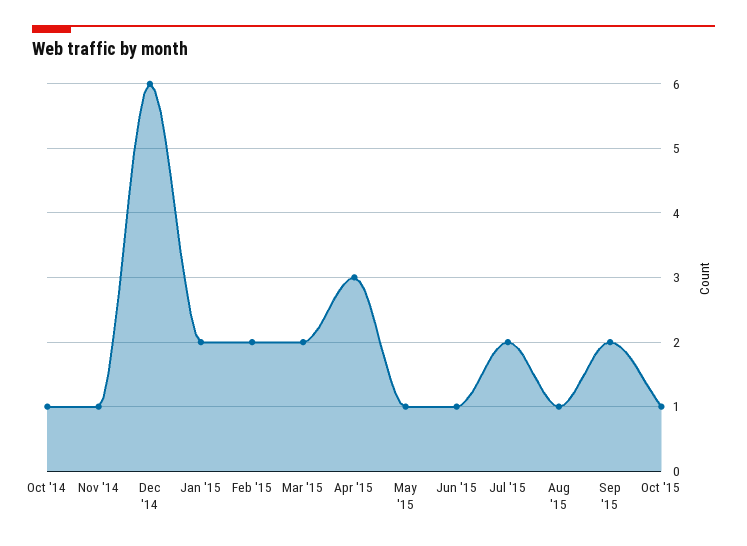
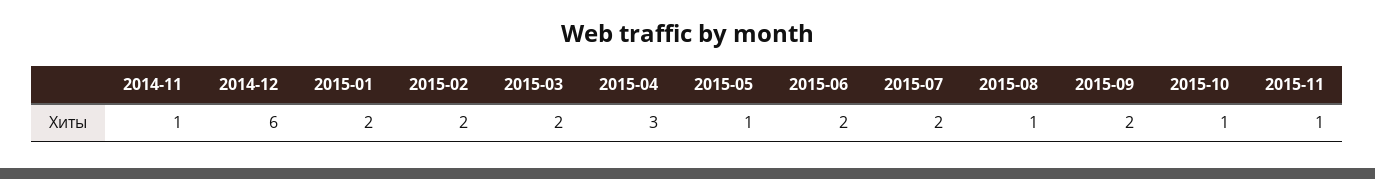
Oct '14: 1 -> none
Jun '15: 1 -> 2
2015-11: none -> 1

